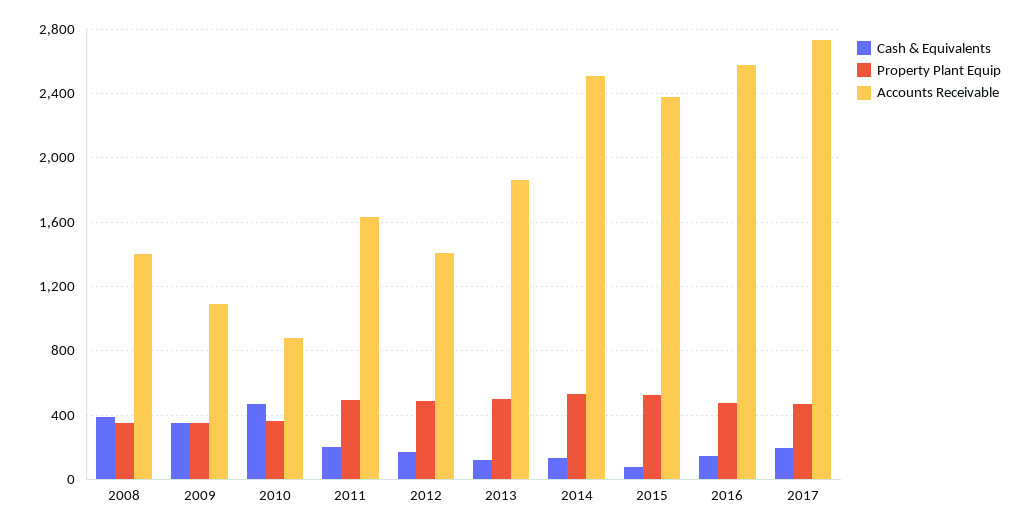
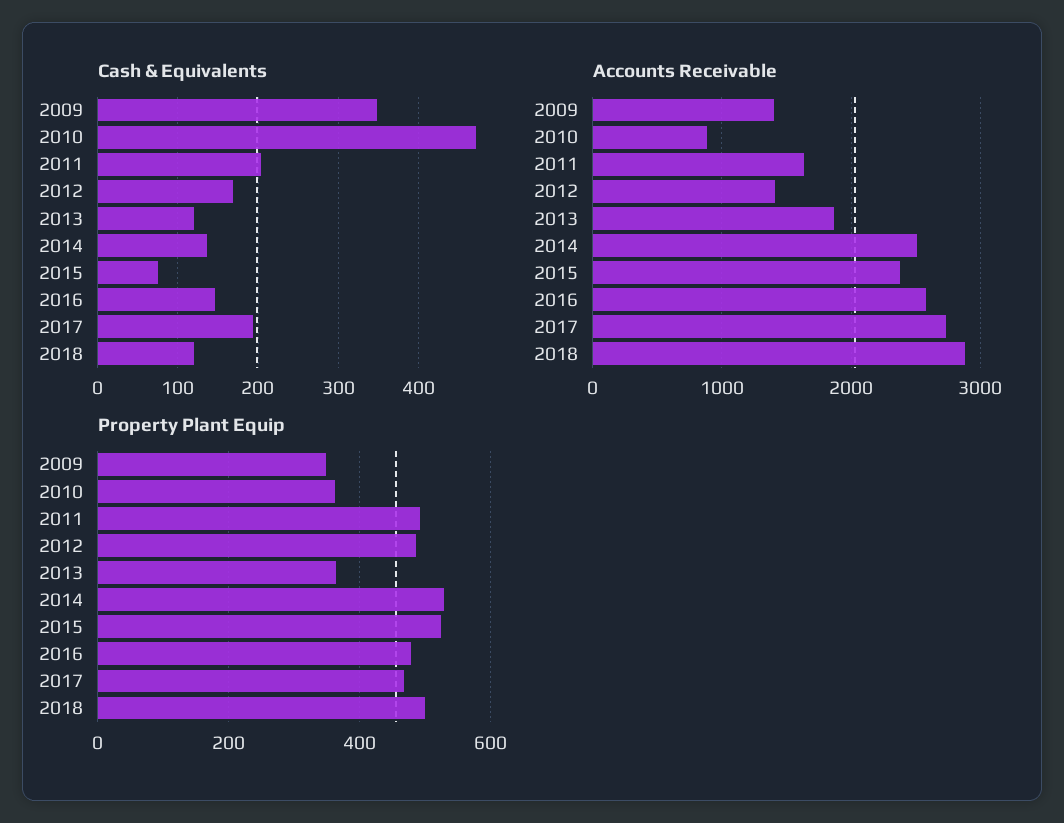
Cash & Equivalents, 2008: 400 -> none
Property Plant Equip, 2008: 350 -> none
Accounts Receivable, 2008: 1400 -> none
Accounts Receivable, 2009: 1100 -> 1400
Property Plant Equip, 2013: 500 -> 360
Cash & Equivalents, 2018: none -> 120
Accounts Receivable, 2018: none -> 2900
Property Plant Equip, 2018: none -> 500

